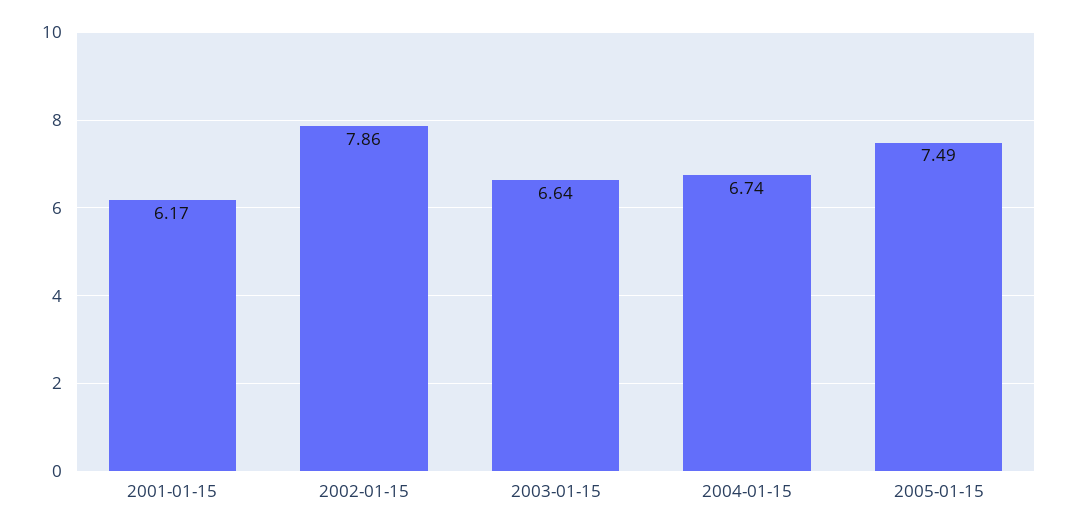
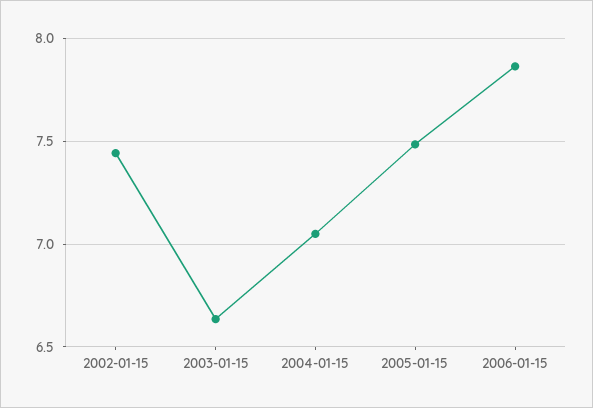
2001-01-15: 6.17 -> none
2002-01-15: 7.86 -> 7.45
2004-01-15: 6.74 -> 7.05
2006-01-15: none -> 7.85

